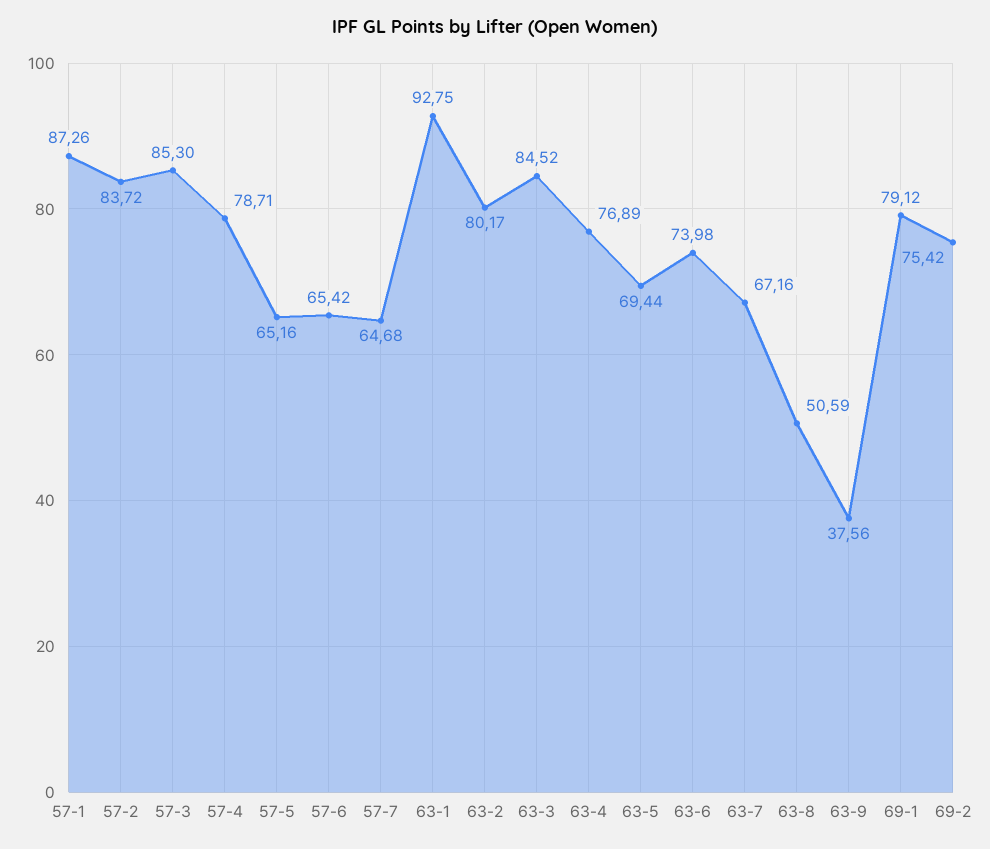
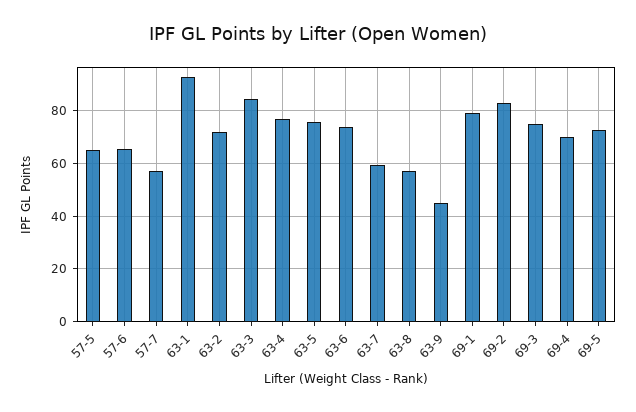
57-1: 87.26 -> none
57-2: 83.72 -> none
57-3: 85.3 -> none
57-4: 78.71 -> none
57-7: 64.68 -> 57.5
63-2: 80.17 -> 72.5
63-5: 69.44 -> 75
63-7: 67.16 -> 60
63-8: 50.59 -> 57.5
63-9: 37.56 -> 45
69-2: 75.42 -> 82.5
69-3: none -> 75
69-4: none -> 70
69-5: none -> 72.5

